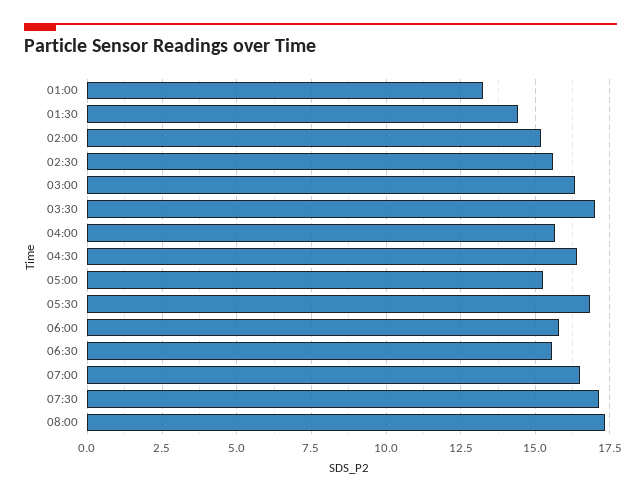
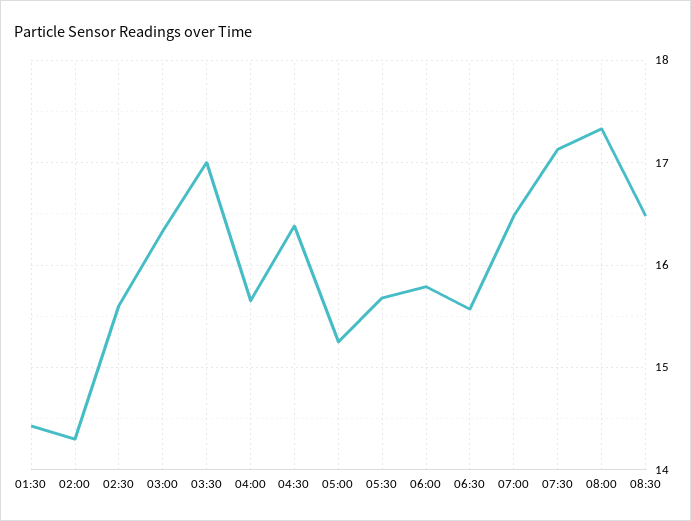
01:00: 13.25 -> none
02:00: 15.25 -> 14.3
05:30: 16.75 -> 15.7
08:30: none -> 16.5

